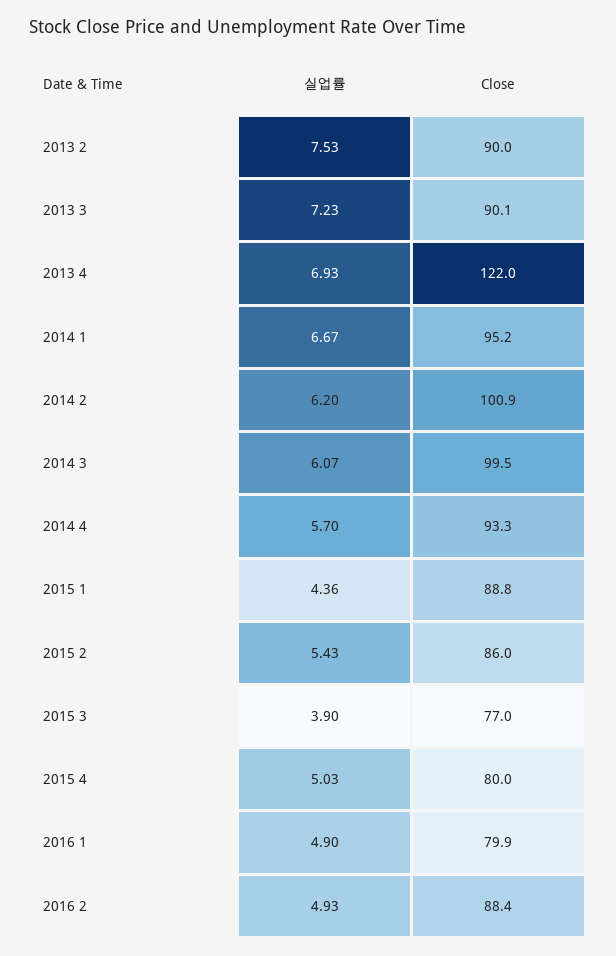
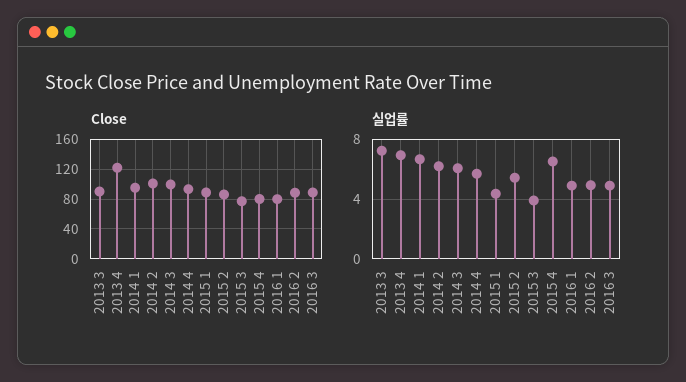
실업률, 2013 2: 7.53 -> none
Close, 2013 2: 90 -> none
실업률, 2015 4: 5.03 -> 6.5
Close, 2016 3: none -> 90
실업률, 2016 3: none -> 5

